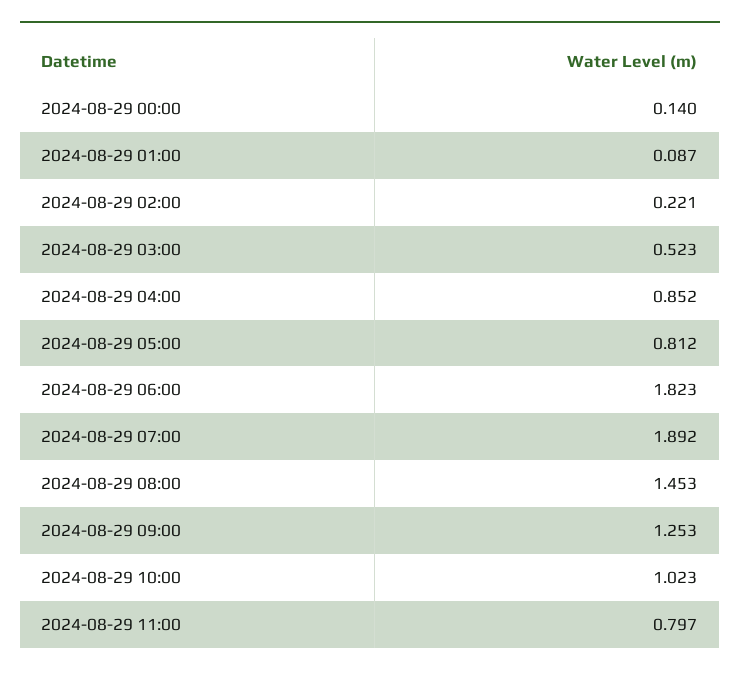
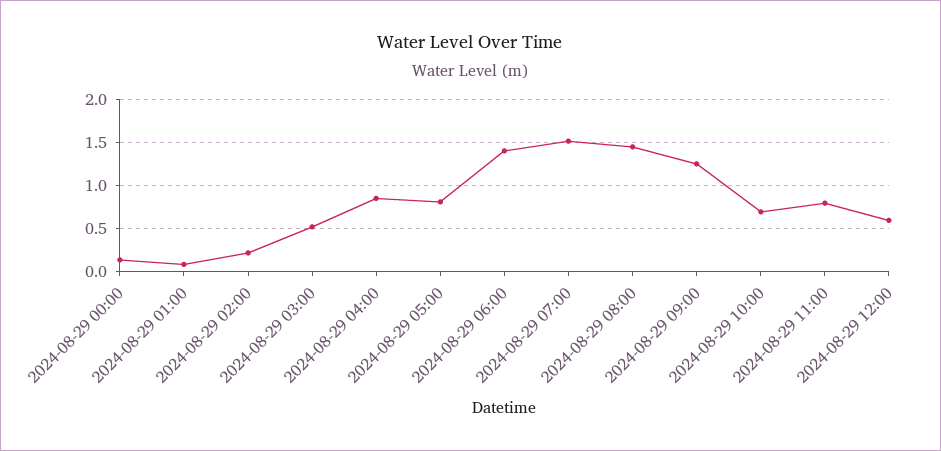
2024-08-29 06:00: 1.823 -> 1.4
2024-08-29 07:00: 1.892 -> 1.5
2024-08-29 10:00: 1.023 -> 0.7
2024-08-29 12:00: none -> 0.6

